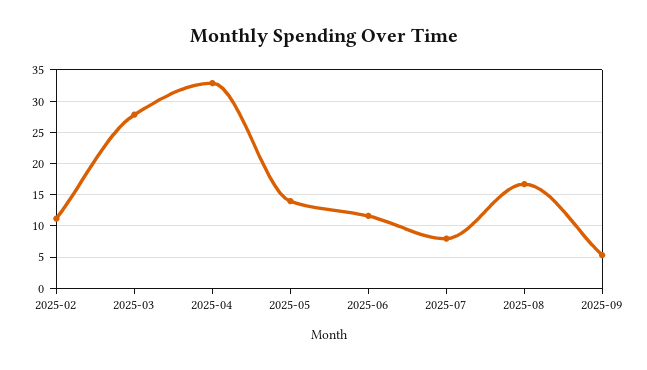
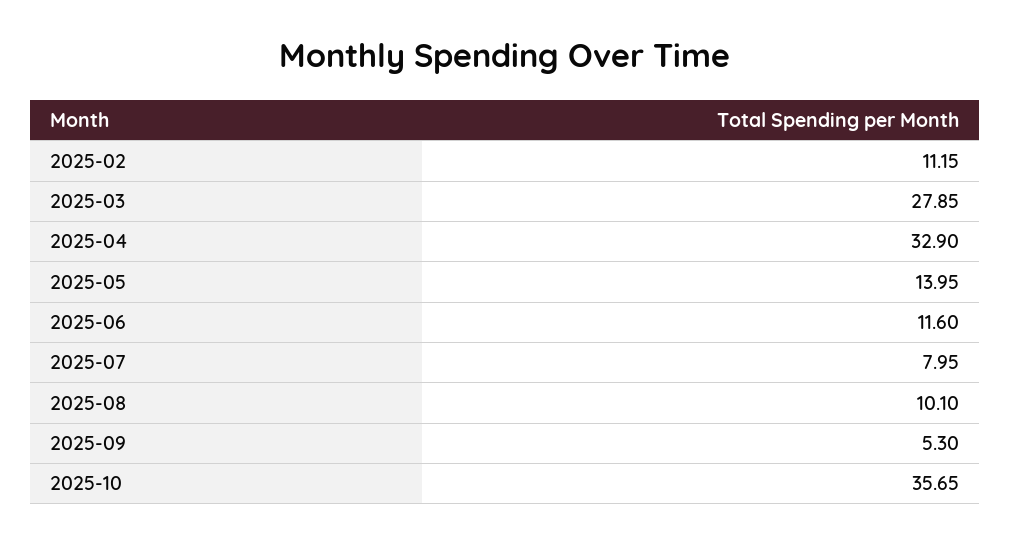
2025-08: 17 -> 10.1
2025-10: none -> 35.65

